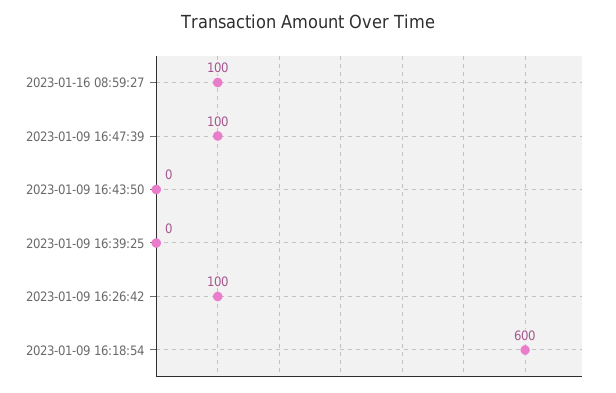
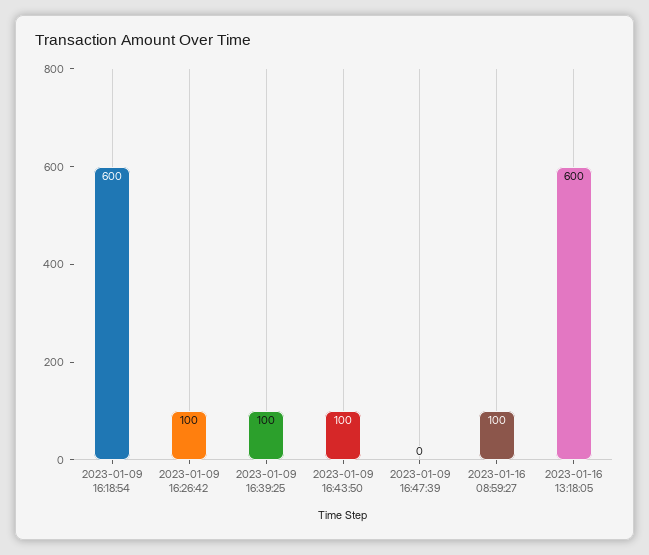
2023-01-09 16:47:39: 100 -> 0
2023-01-09 16:43:50: 0 -> 100
2023-01-09 16:39:25: 0 -> 100
2023-01-16 13:18:05: none -> 600

